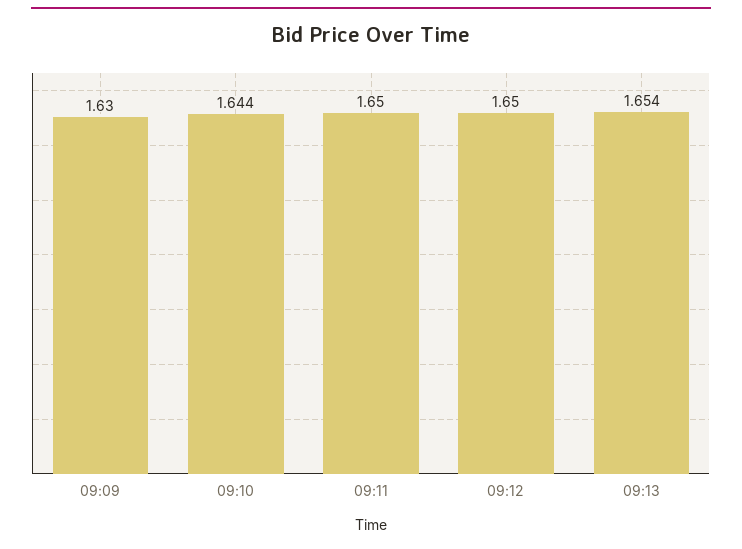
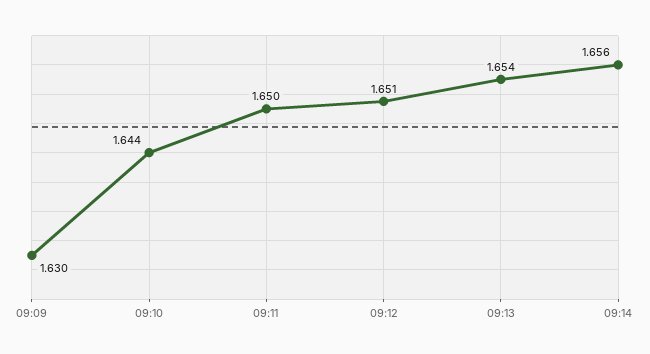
09:12: 1.65 -> 1.651
09:14: none -> 1.656

